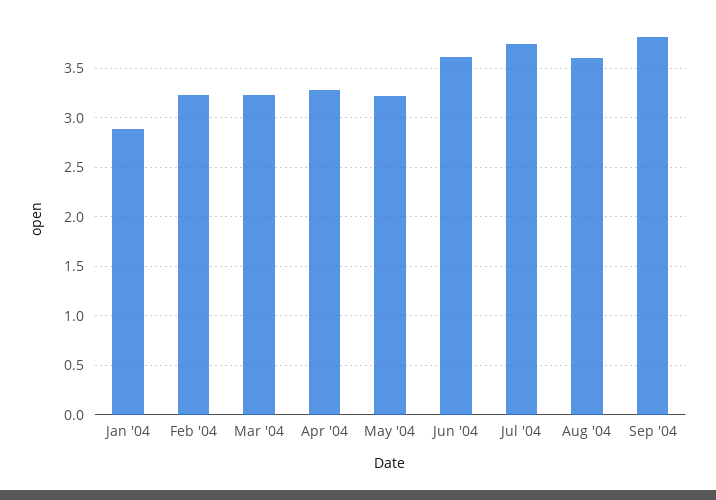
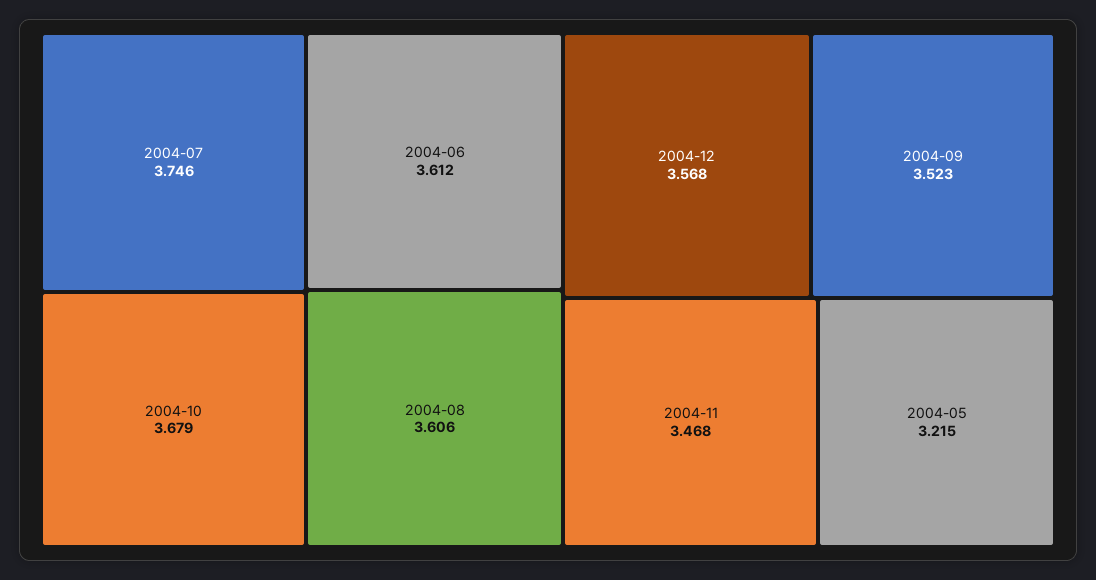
Jan '04: 2.9 -> none
Feb '04: 3.2 -> none
Mar '04: 3.2 -> none
Apr '04: 3.3 -> none
Sep '04: 3.8 -> 3.523
2004-10: none -> 3.679
2004-12: none -> 3.568
2004-11: none -> 3.468

